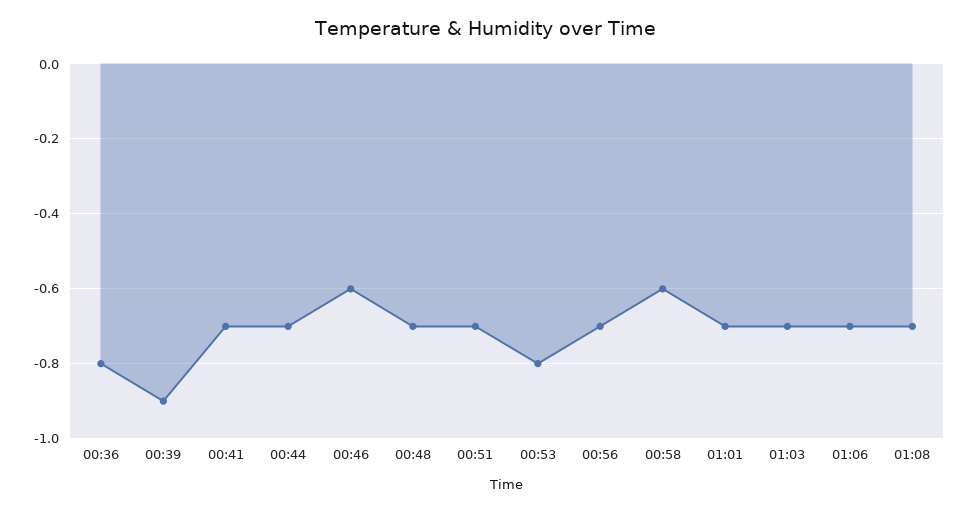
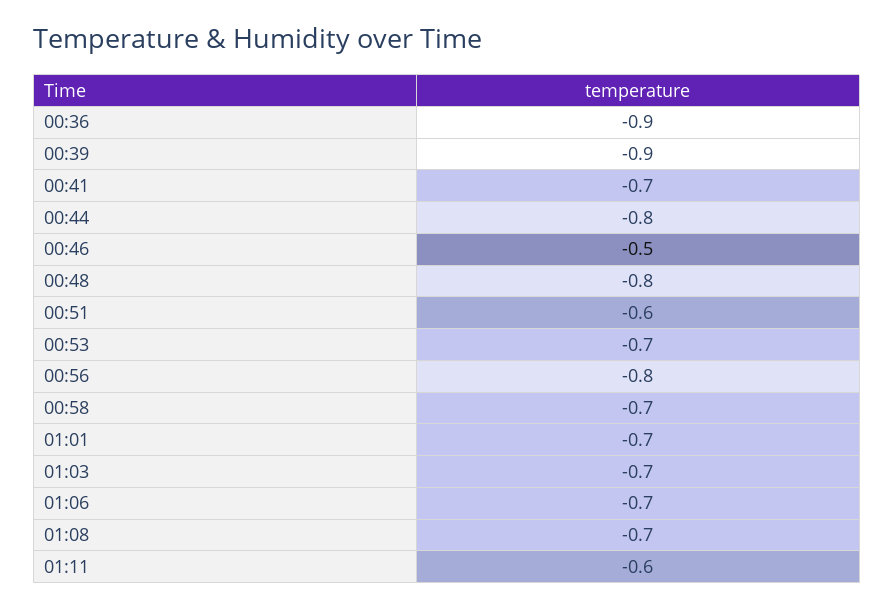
00:36: -0.8 -> -0.9
00:44: -0.7 -> -0.8
00:46: -0.6 -> -0.5
00:48: -0.7 -> -0.8
00:51: -0.7 -> -0.6
00:53: -0.8 -> -0.7
00:56: -0.7 -> -0.8
00:58: -0.6 -> -0.7
01:11: none -> -0.6

